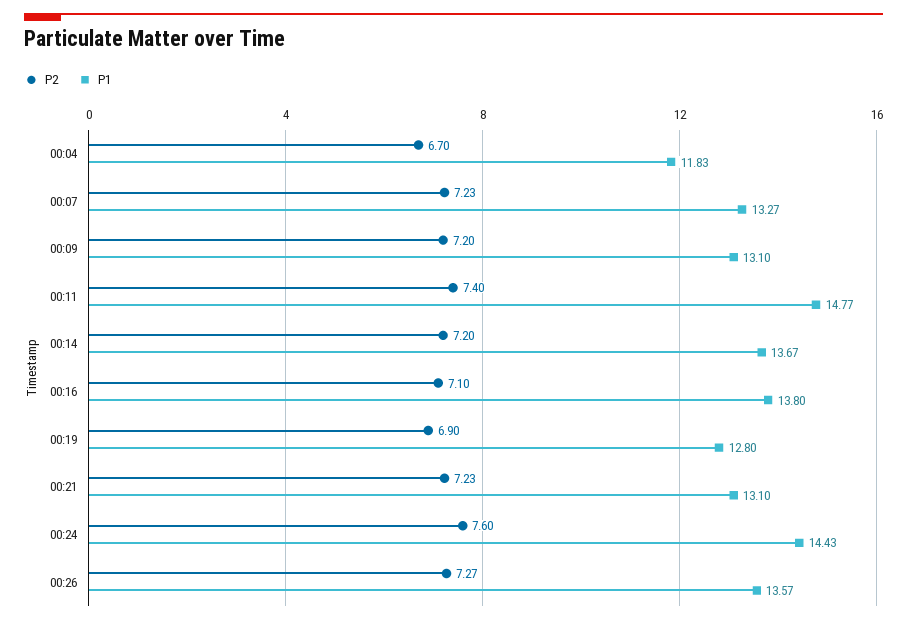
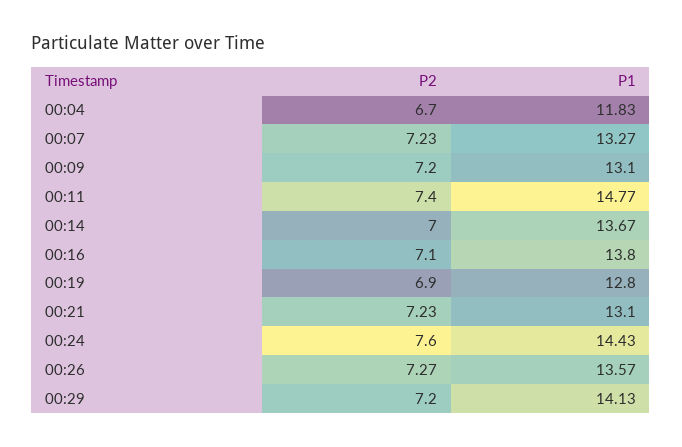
P2, 00:14: 7.2 -> 7
P2, 00:29: none -> 7.2
P1, 00:29: none -> 14.13

